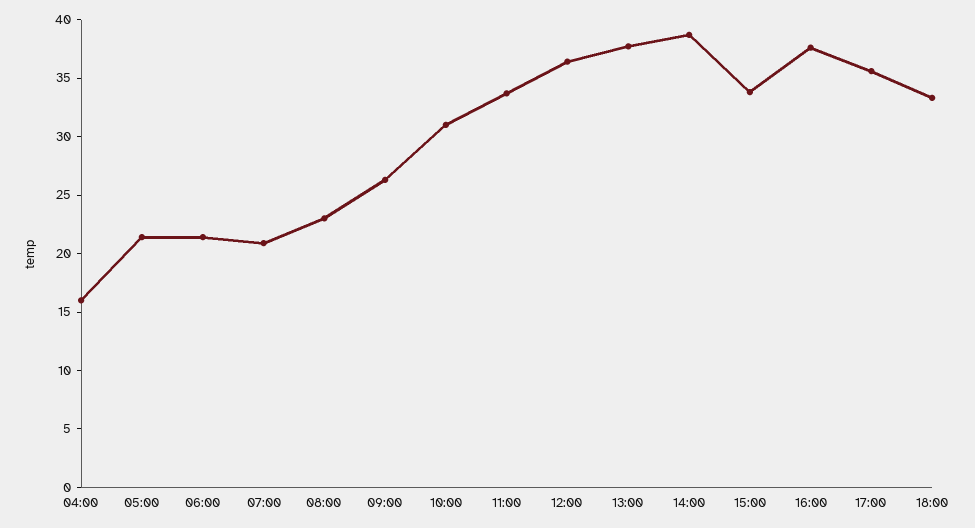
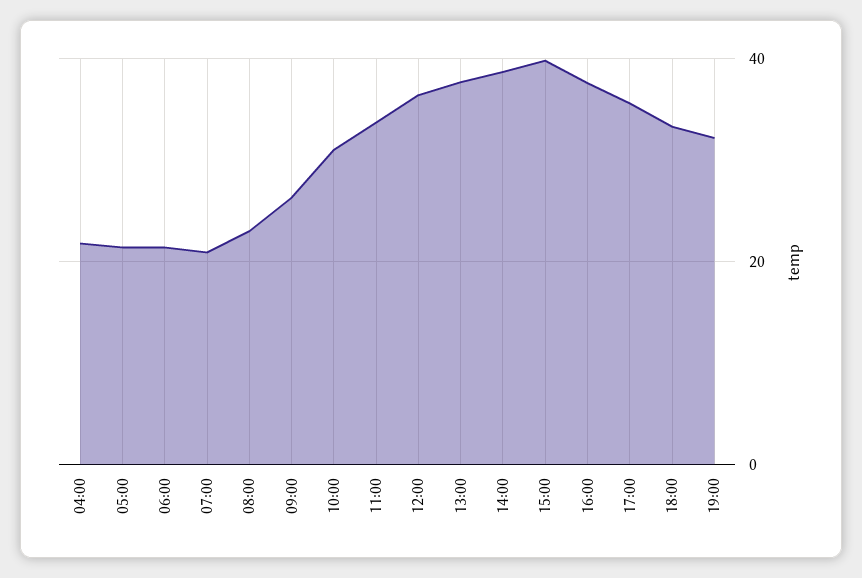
04:00: 16 -> 22
15:00: 34 -> 40
19:00: none -> 32

